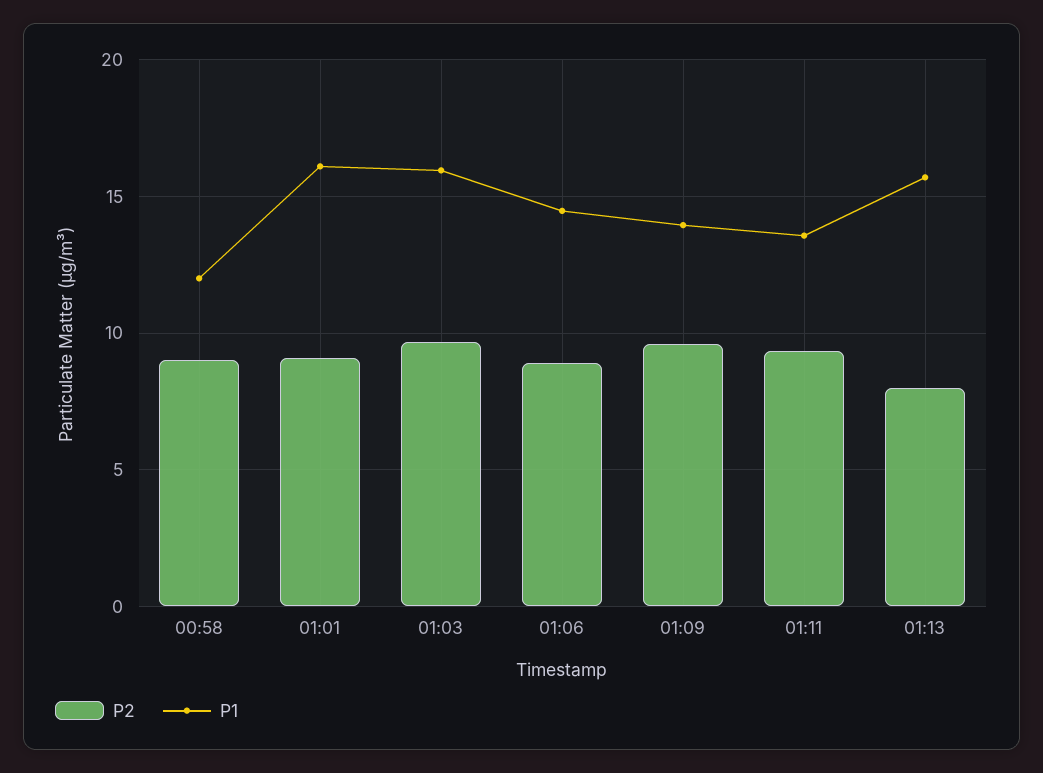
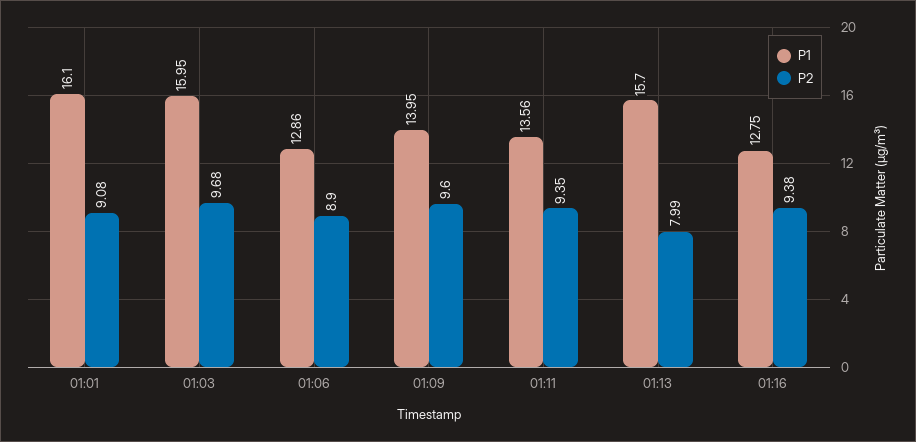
P2, 00:58: 9 -> none
P1, 00:58: 12 -> none
P1, 01:06: 14.5 -> 12.86
P1, 01:16: none -> 12.75
P2, 01:16: none -> 9.38

